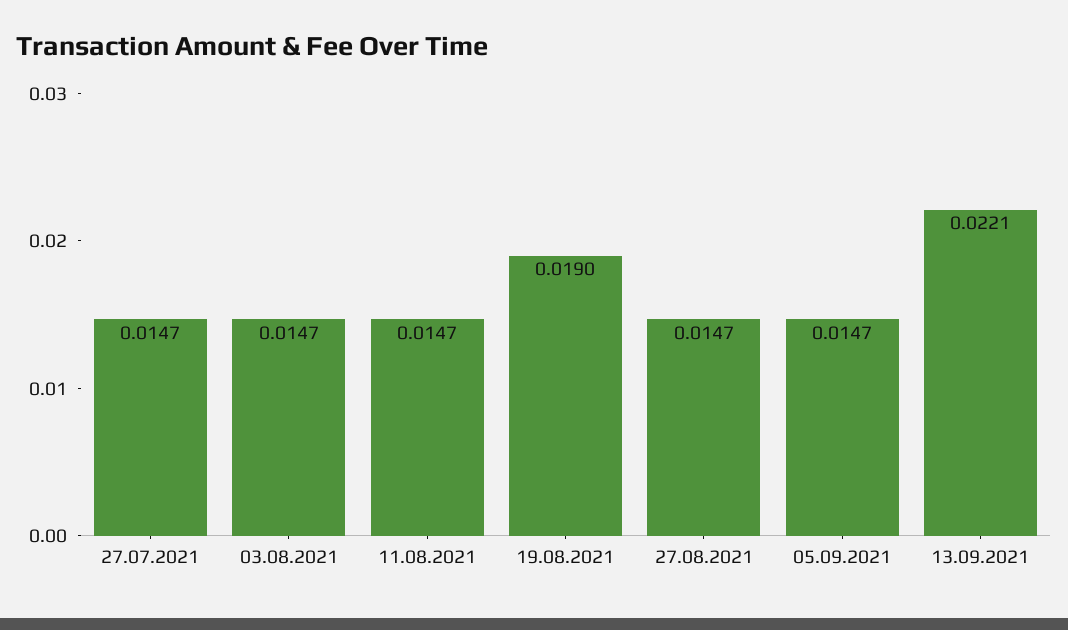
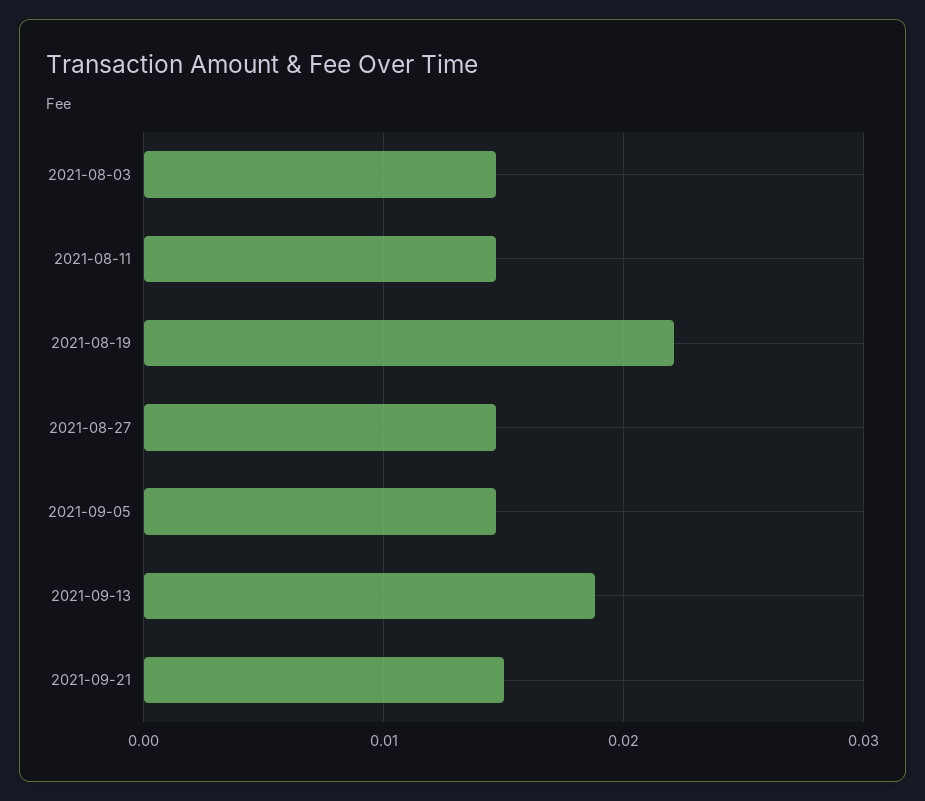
27.07.2021: 0.0147 -> none
19.08.2021: 0.019 -> 0.022
13.09.2021: 0.0221 -> 0.019
2021-09-21: none -> 0.015

